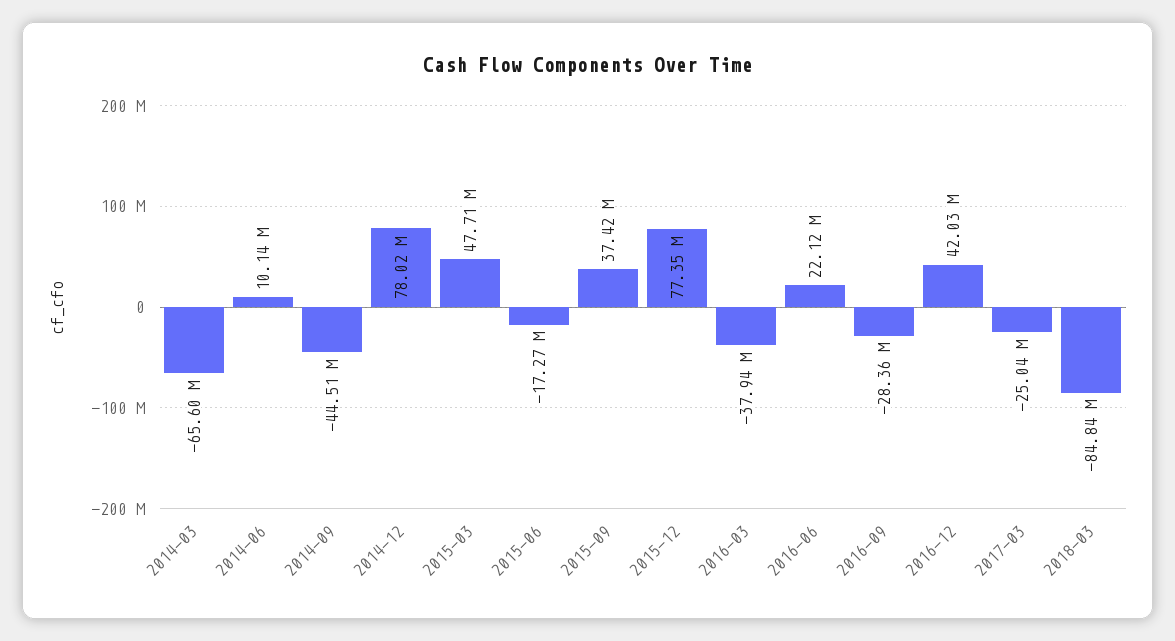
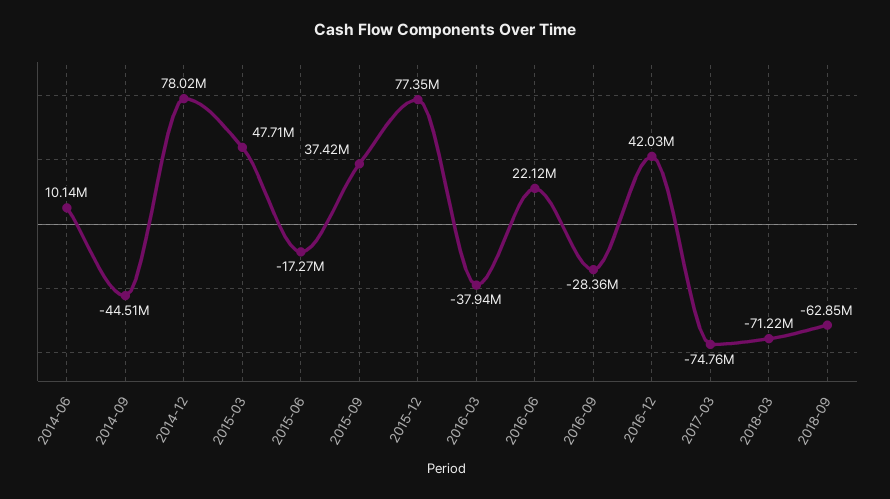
2014-03: -65600000 -> none
2017-03: -25040000 -> -74760000
2018-03: -84840000 -> -71220000
2018-09: none -> -62850000

